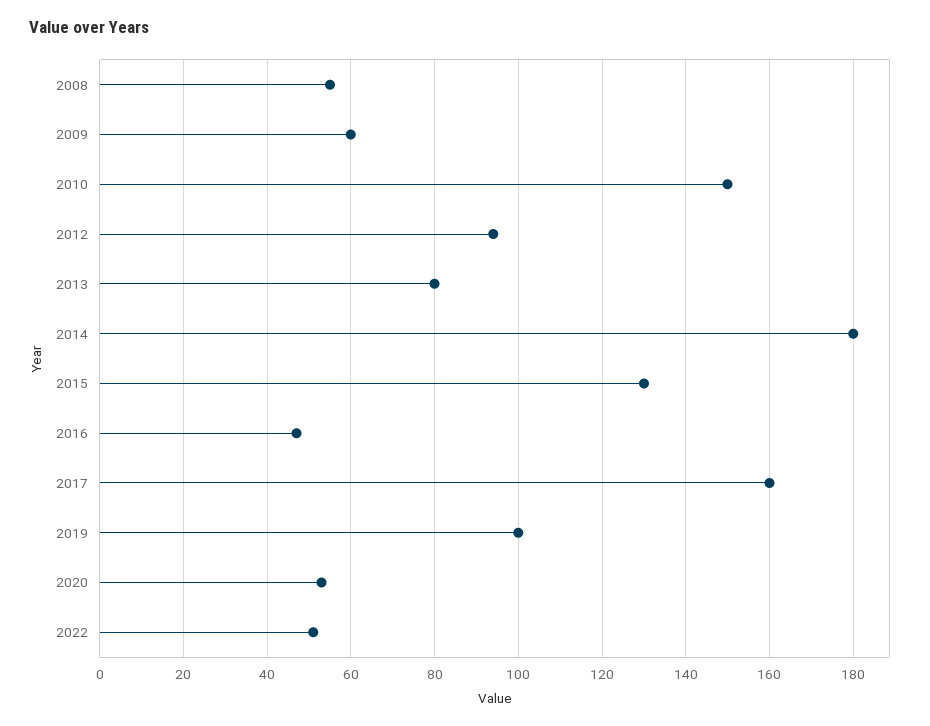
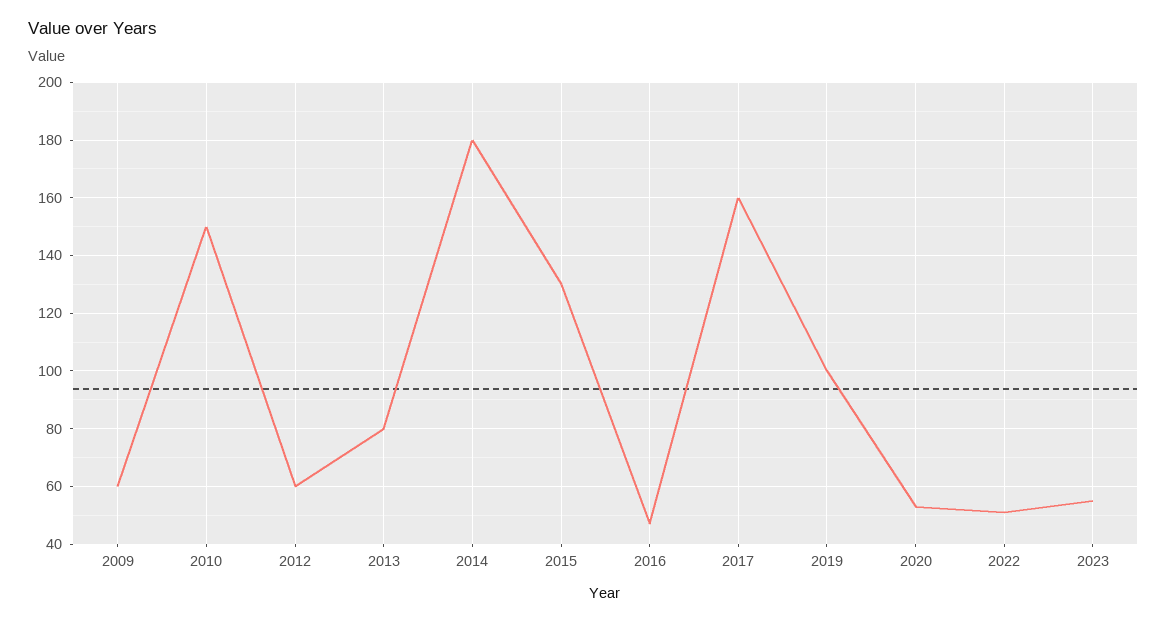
2008: 55 -> none
2012: 95 -> 60
2023: none -> 55

